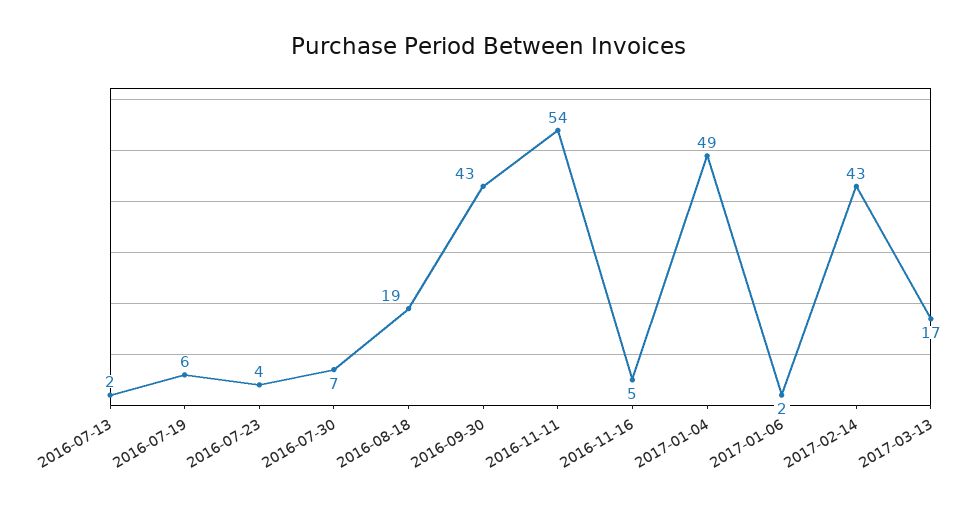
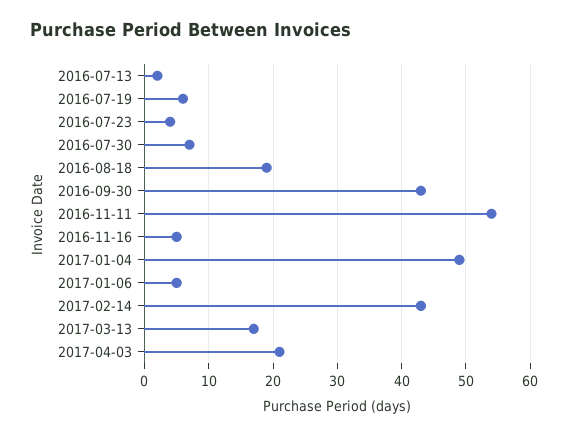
2017-01-06: 2 -> 5
2017-04-03: none -> 21

